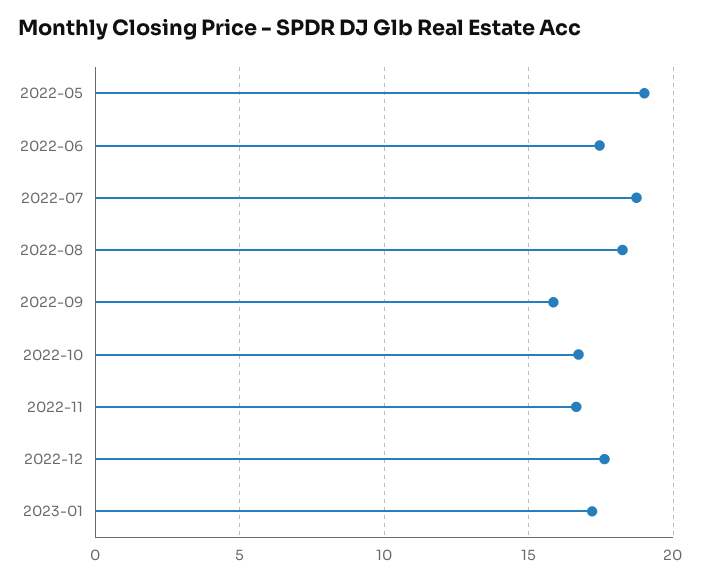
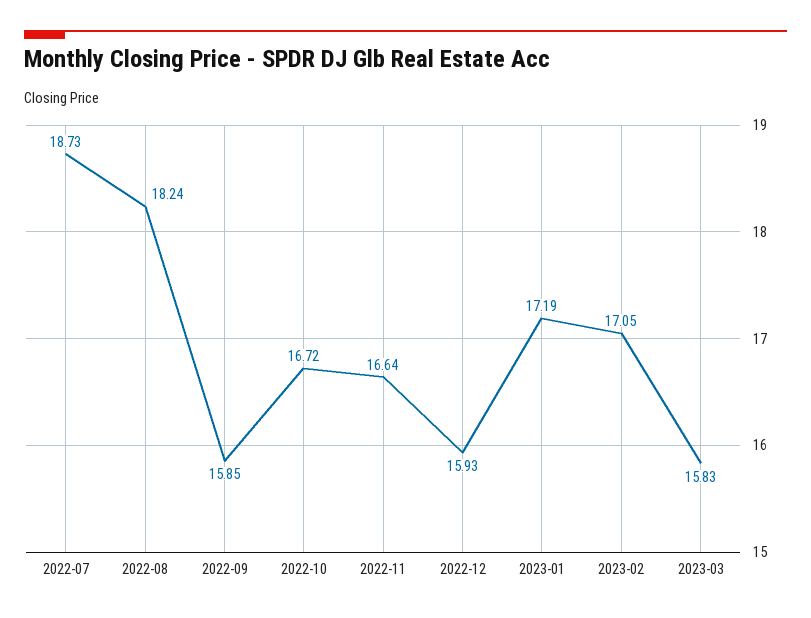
2022-05: 19 -> none
2022-06: 17.5 -> none
2022-12: 17.5 -> 15.93
2023-02: none -> 17.05
2023-03: none -> 15.83

